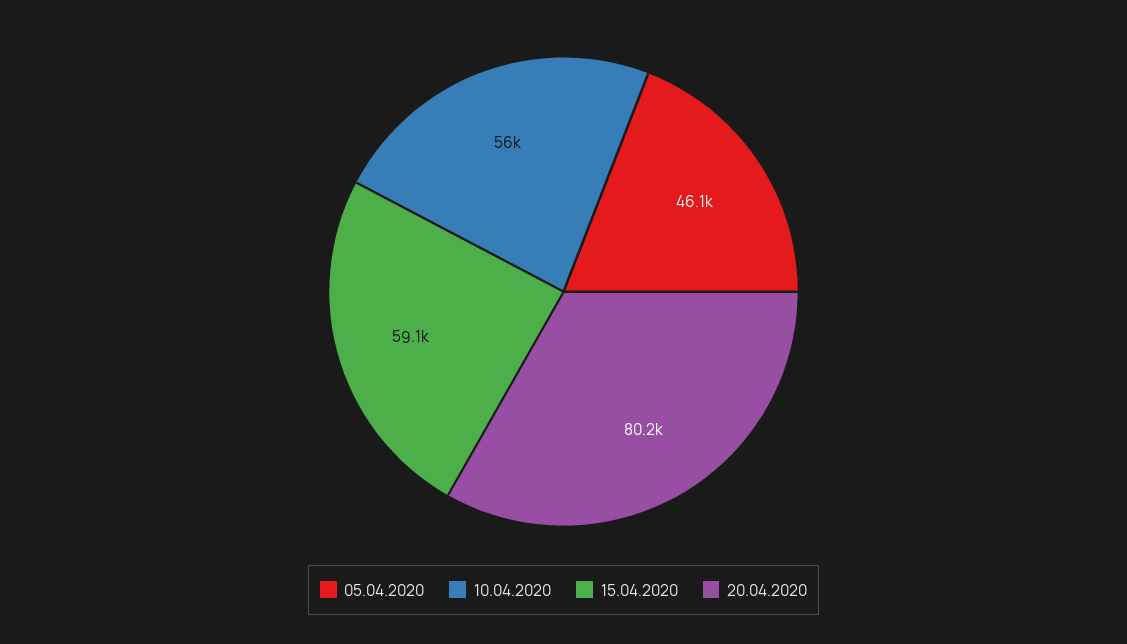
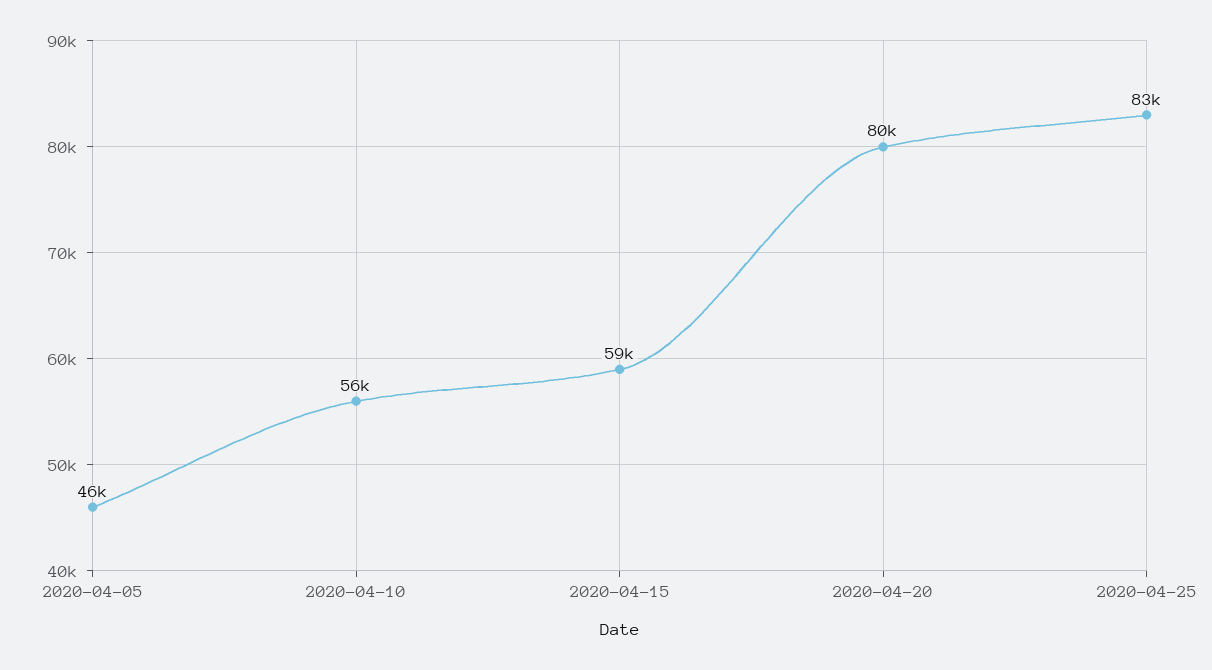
2020-04-25: none -> 83000

